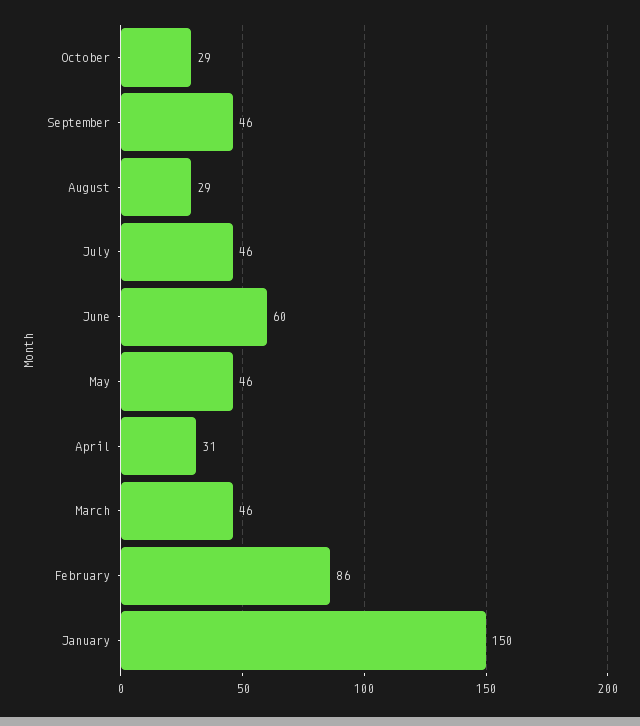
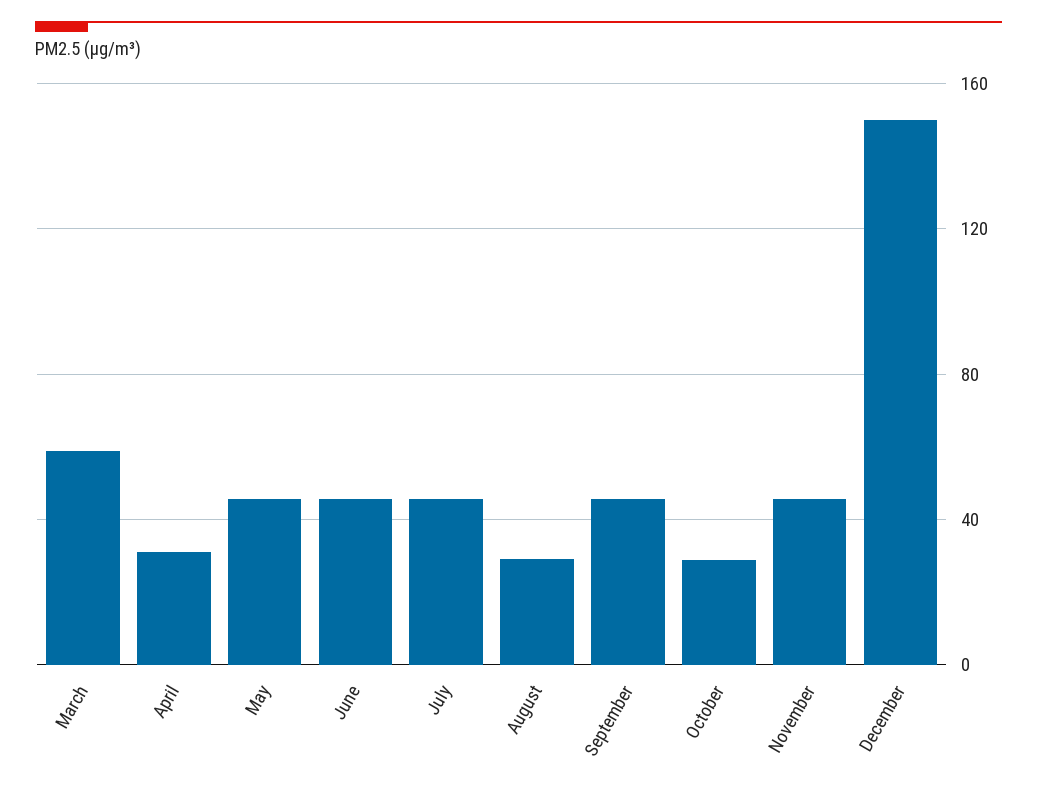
June: 60 -> 45
March: 46 -> 60
February: 86 -> none
January: 150 -> none
November: none -> 45
December: none -> 150

